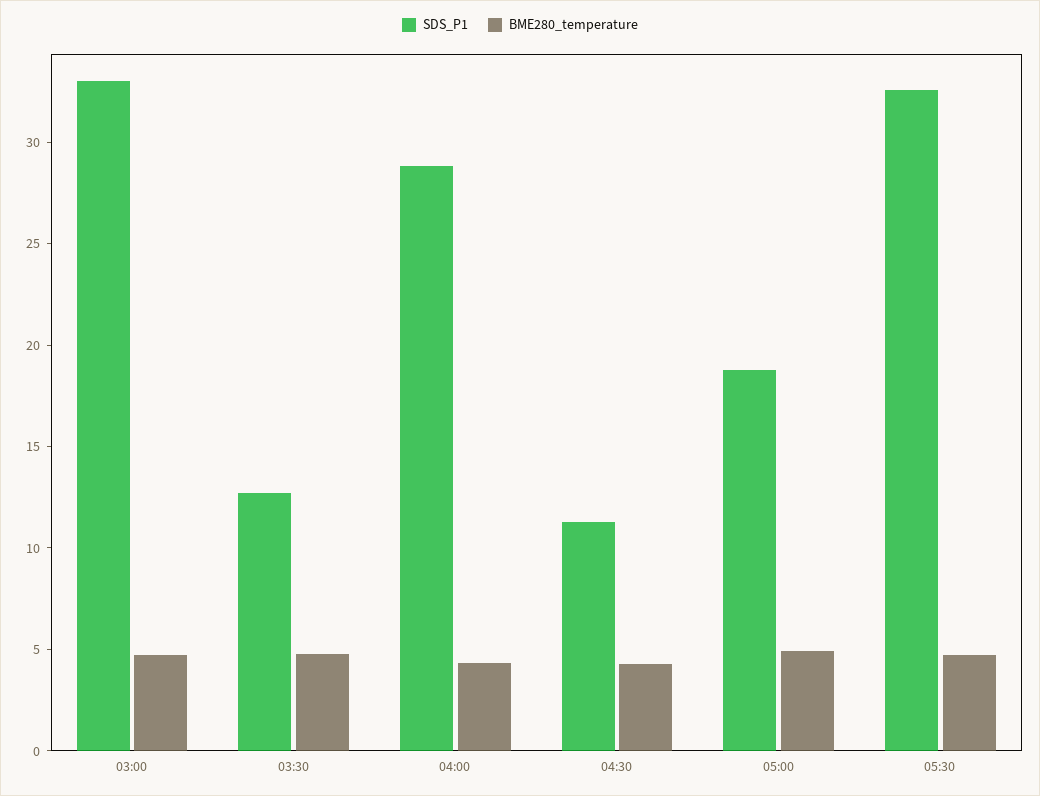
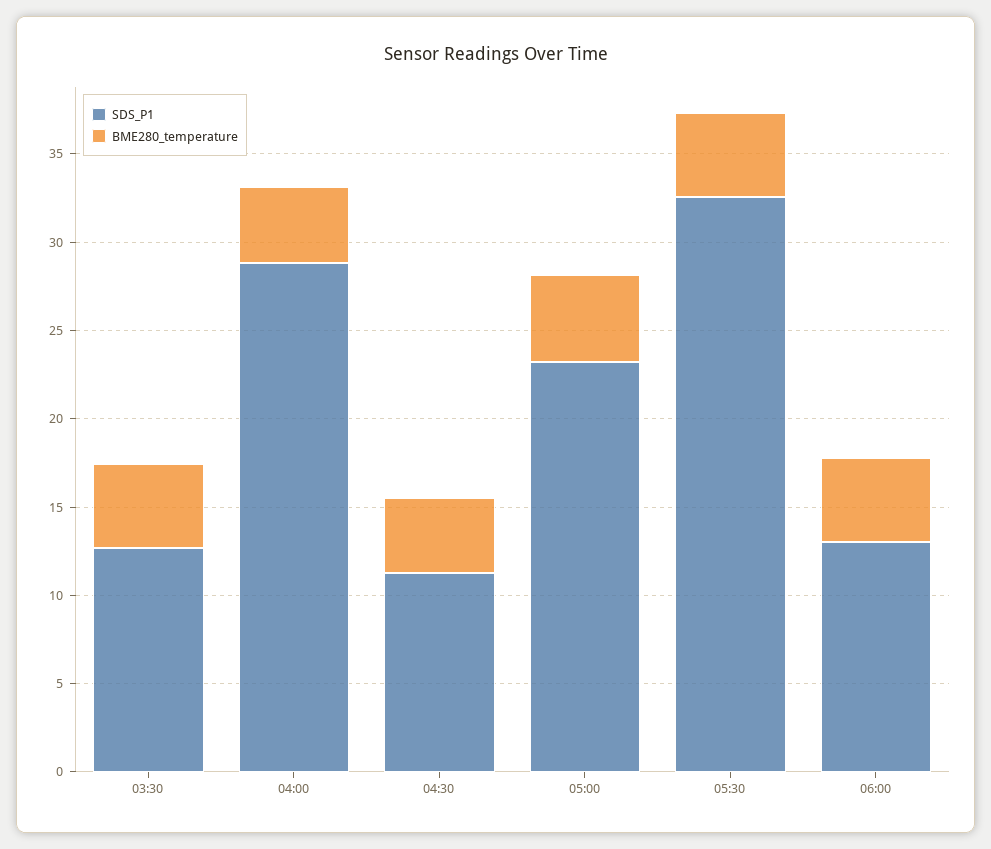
SDS_P1, 03:00: 33 -> none
BME280_temperature, 03:00: 5 -> none
SDS_P1, 05:00: 19 -> 23
SDS_P1, 06:00: none -> 13
BME280_temperature, 06:00: none -> 5

